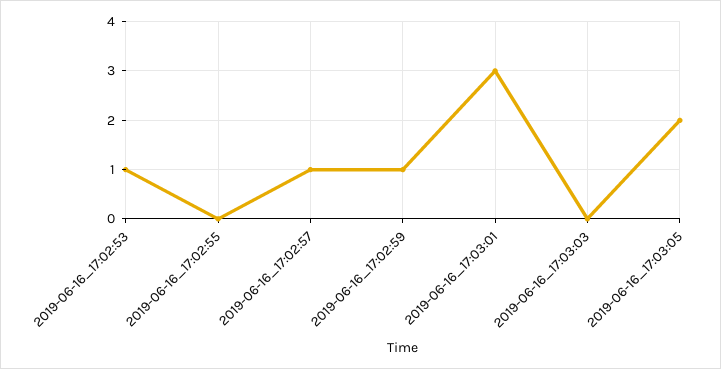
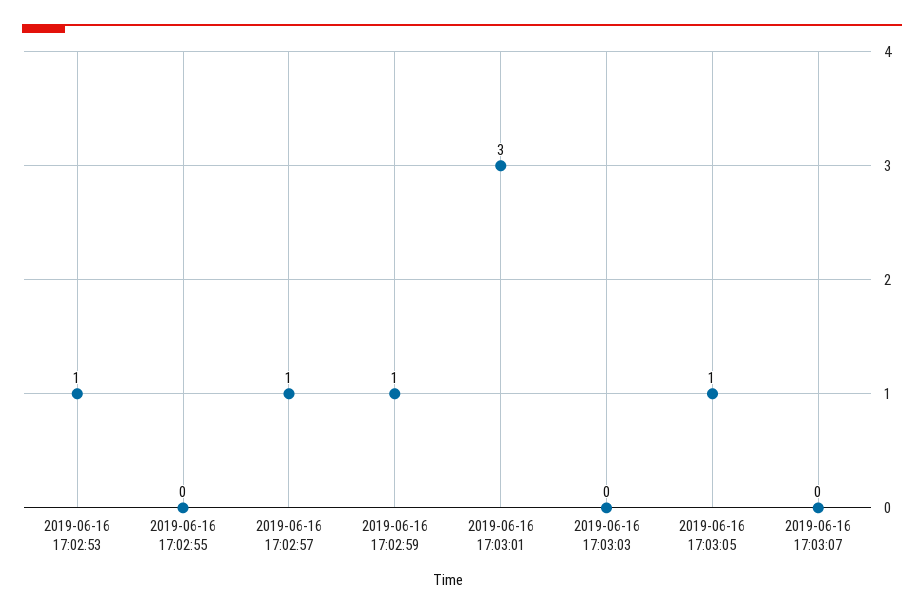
2019-06-16_17:03:05: 2 -> 1
2019-06-16 17:03:07: none -> 0

